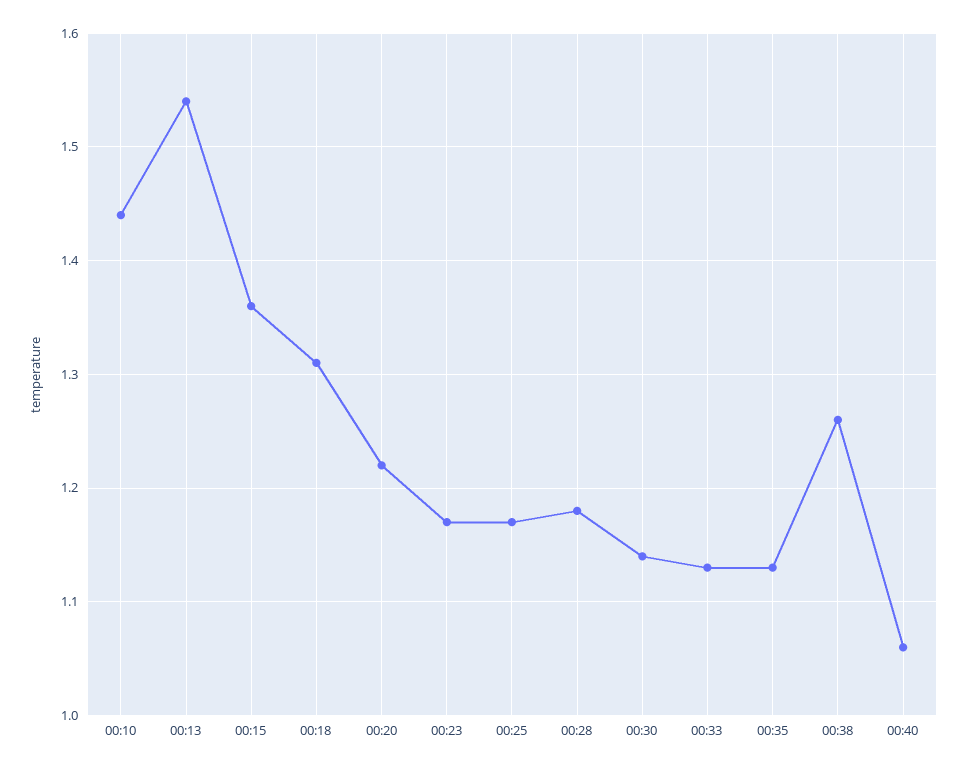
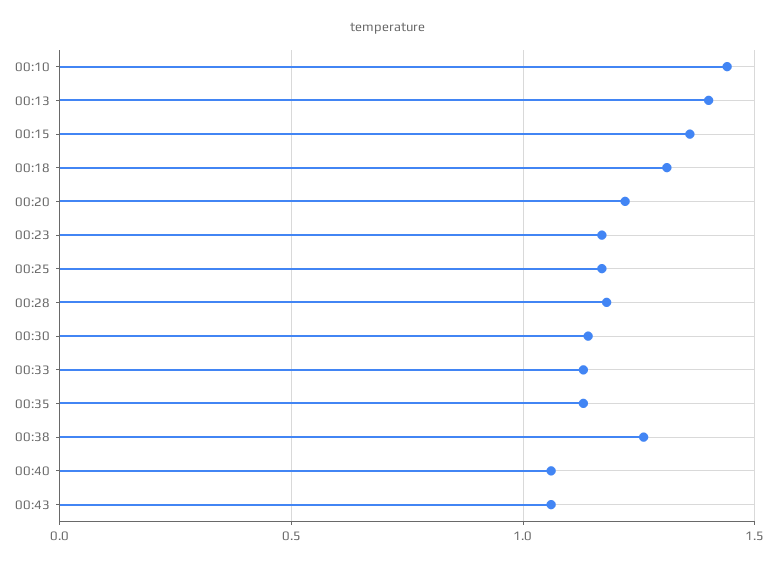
00:13: 1.54 -> 1.4
00:43: none -> 1.05

